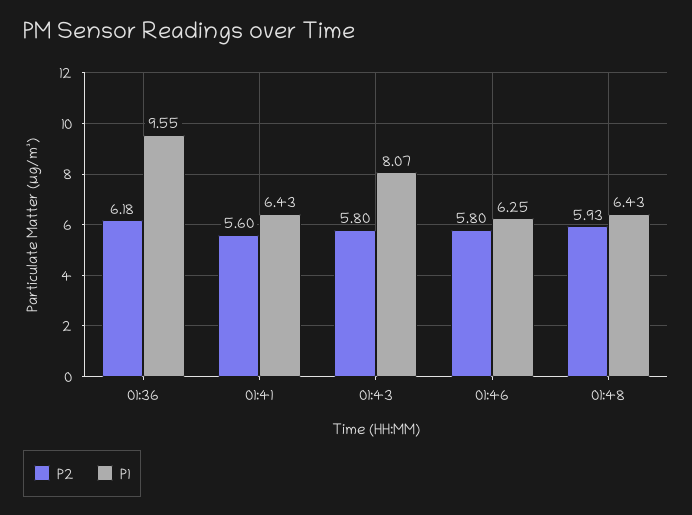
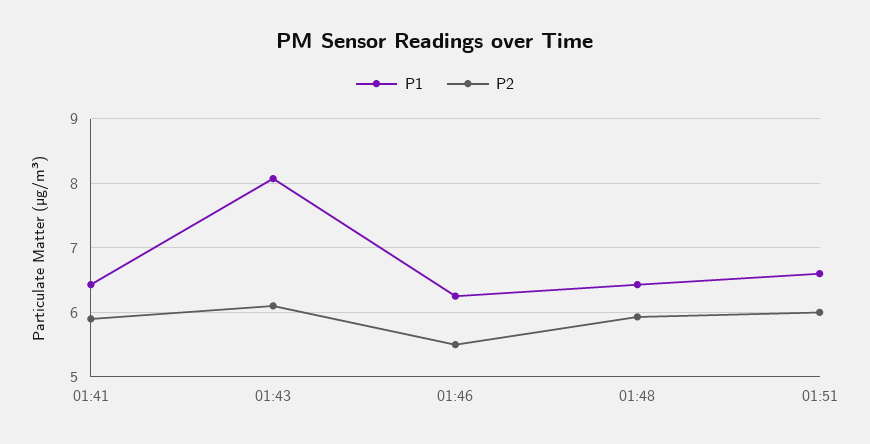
P2, 01:36: 6.18 -> none
P1, 01:36: 9.55 -> none
P2, 01:41: 5.6 -> 5.9
P2, 01:43: 5.8 -> 6.1
P2, 01:46: 5.8 -> 5.5
P1, 01:51: none -> 6.6
P2, 01:51: none -> 6

